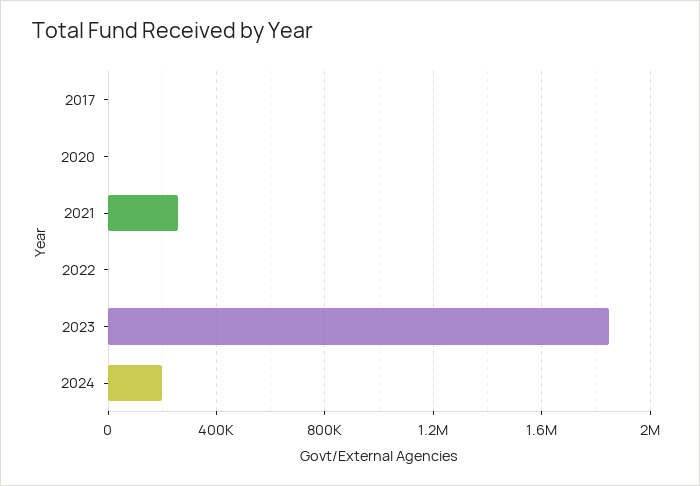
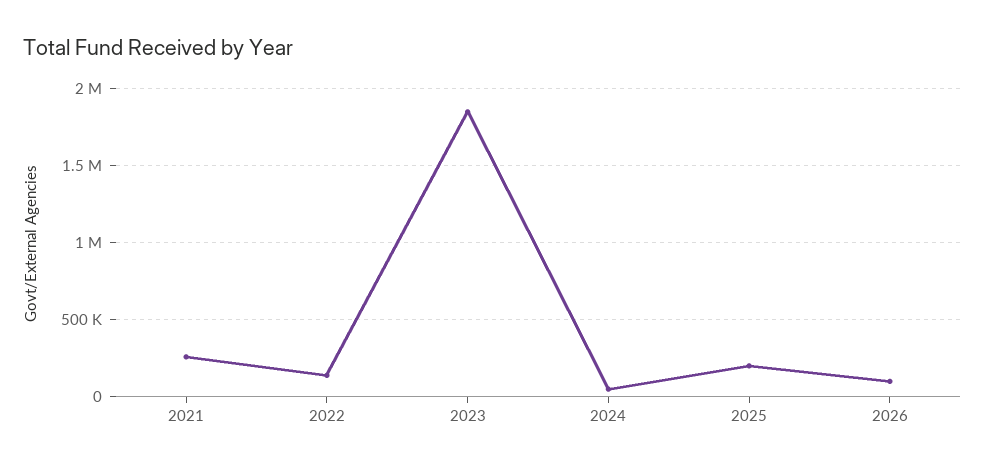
2017: 0 -> none
2020: 0 -> none
2022: 0 -> 150000
2024: 200000 -> 50000
2025: none -> 200000
2026: none -> 100000

